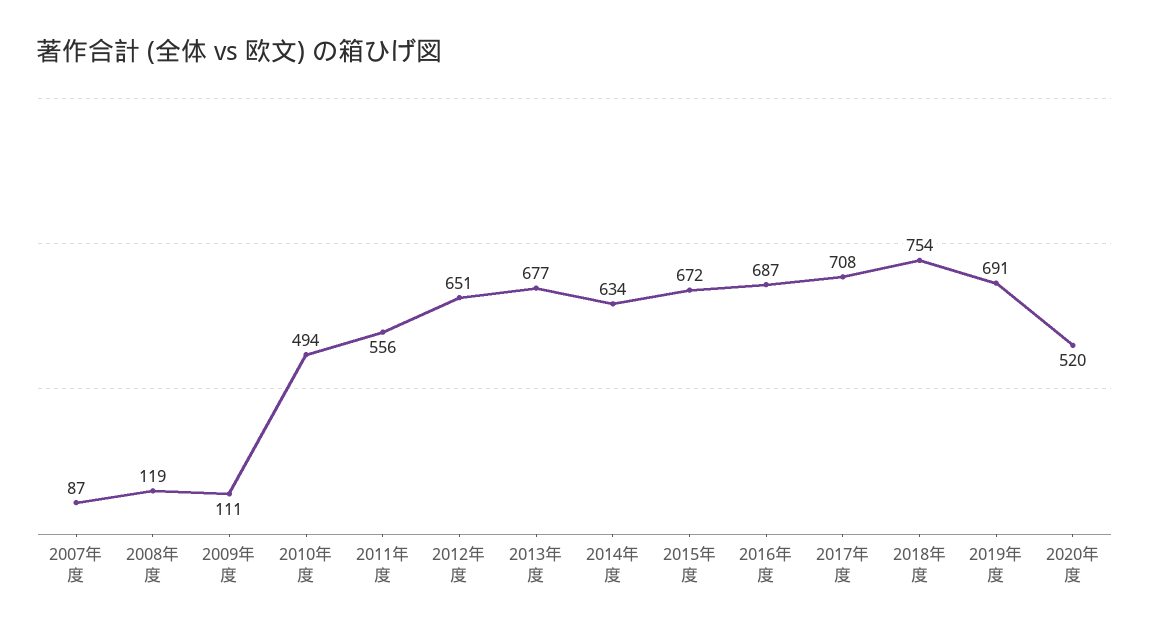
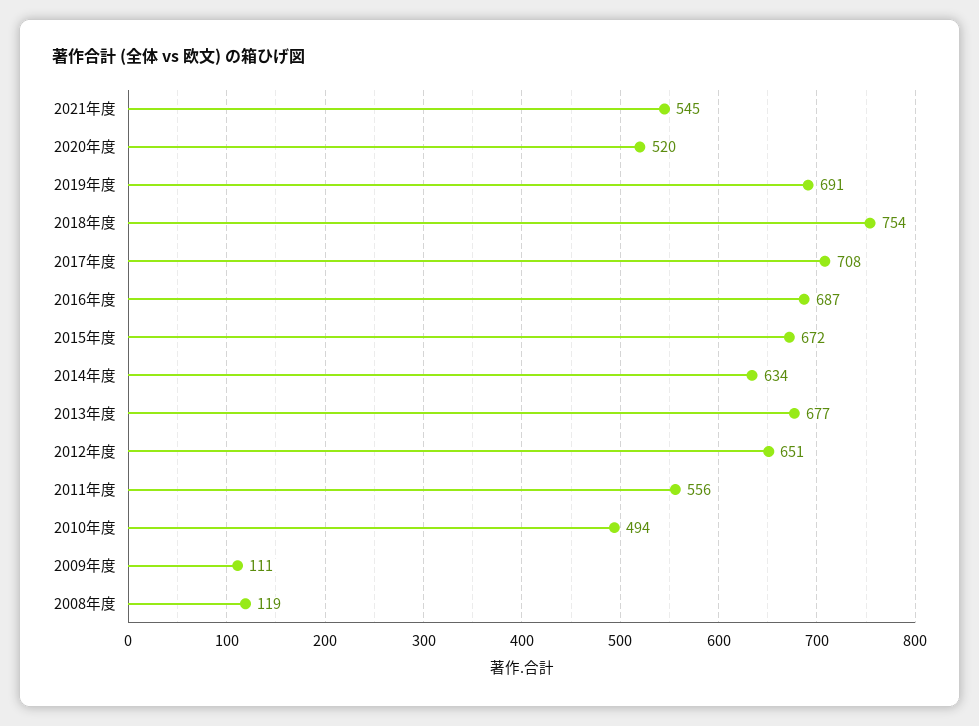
2007年度: 87 -> none
2021年度: none -> 545

